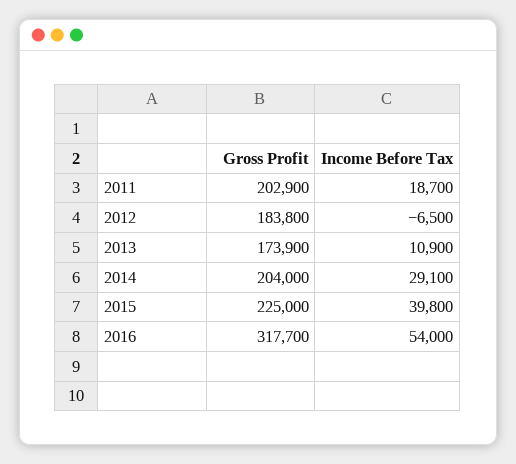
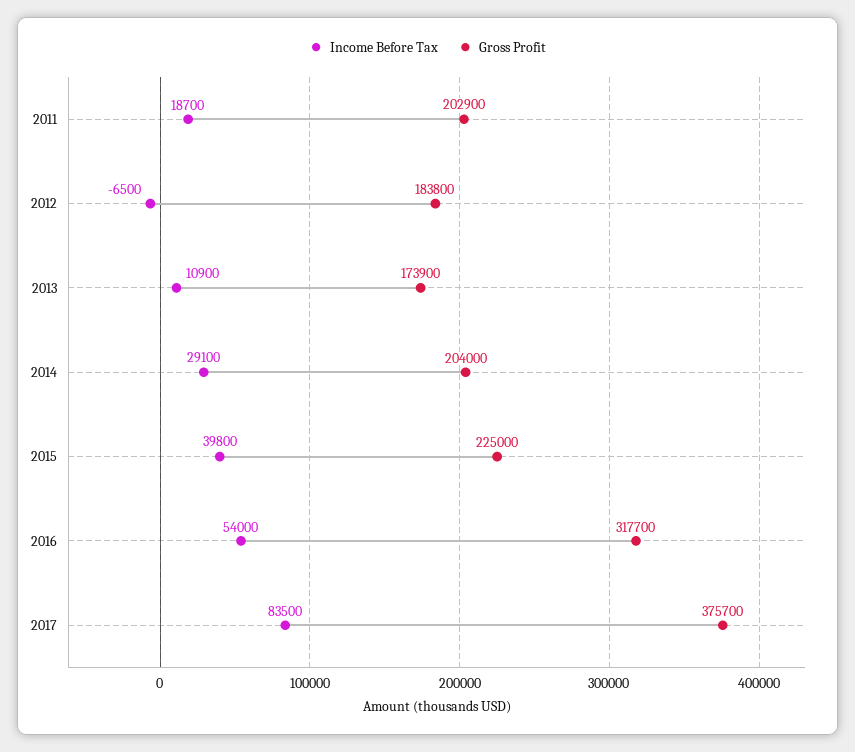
Income Before Tax, 2017: none -> 83500
Gross Profit, 2017: none -> 375700

